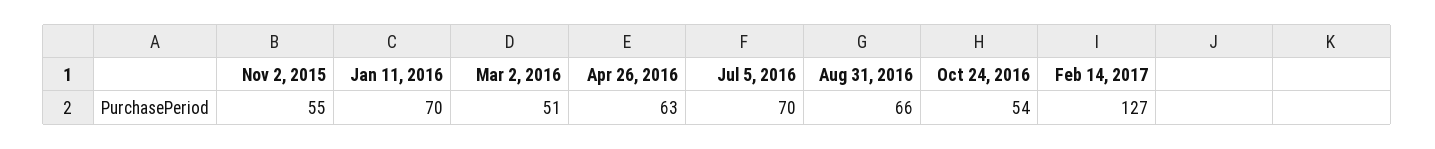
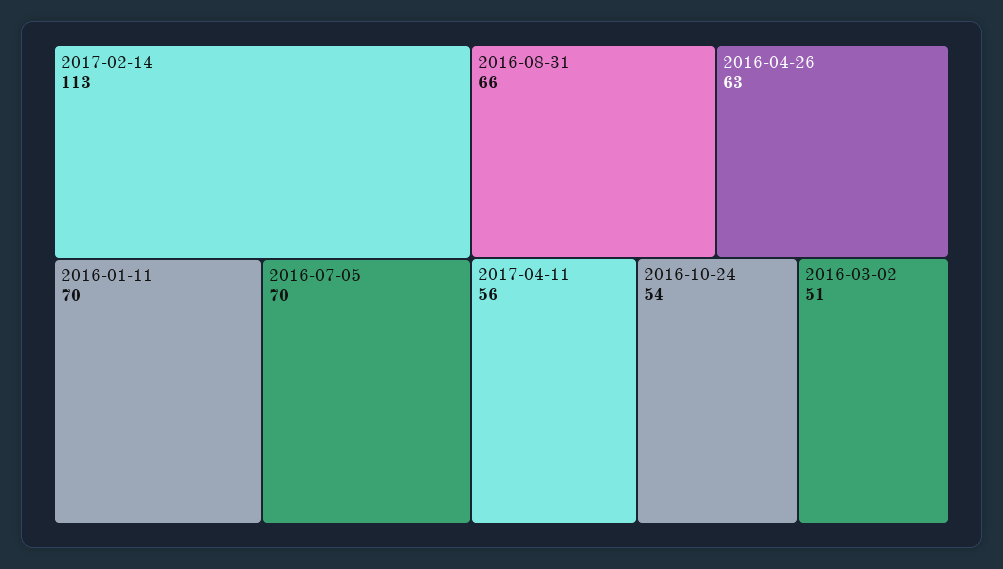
Nov 2, 2015: 55 -> none
Feb 14, 2017: 127 -> 113
2017-04-11: none -> 56

